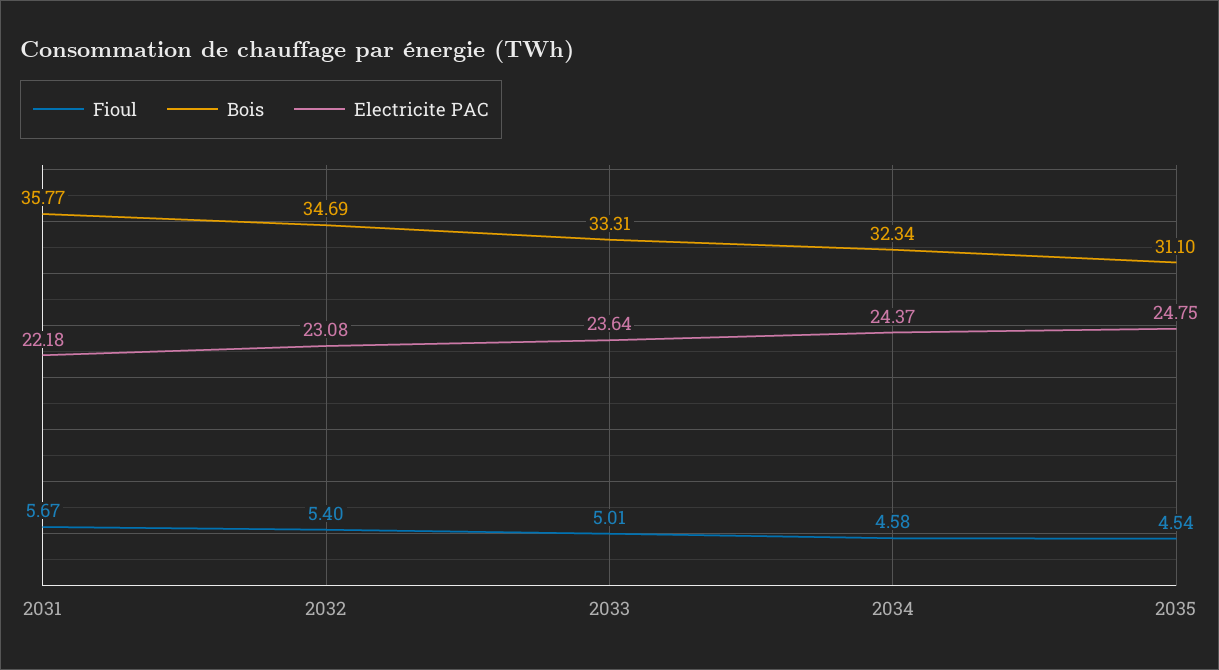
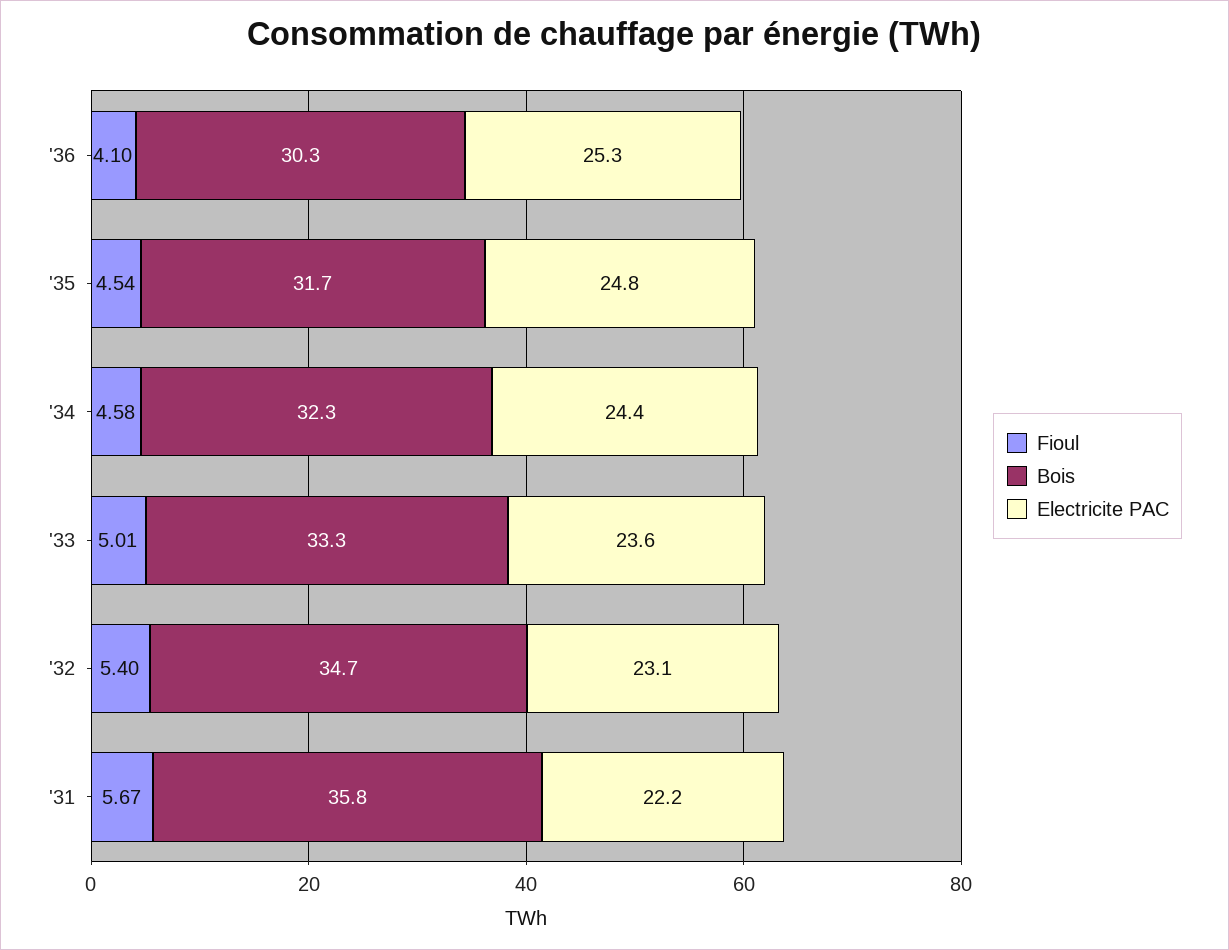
Bois, 2035: 31.1 -> 31.7
Fioul, '36: none -> 4.1
Bois, '36: none -> 30.3
Electricite PAC, '36: none -> 25.3

